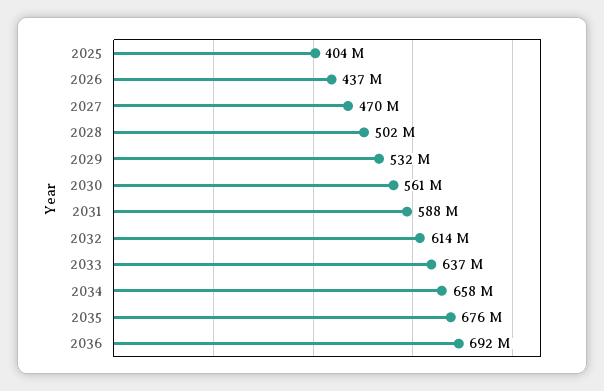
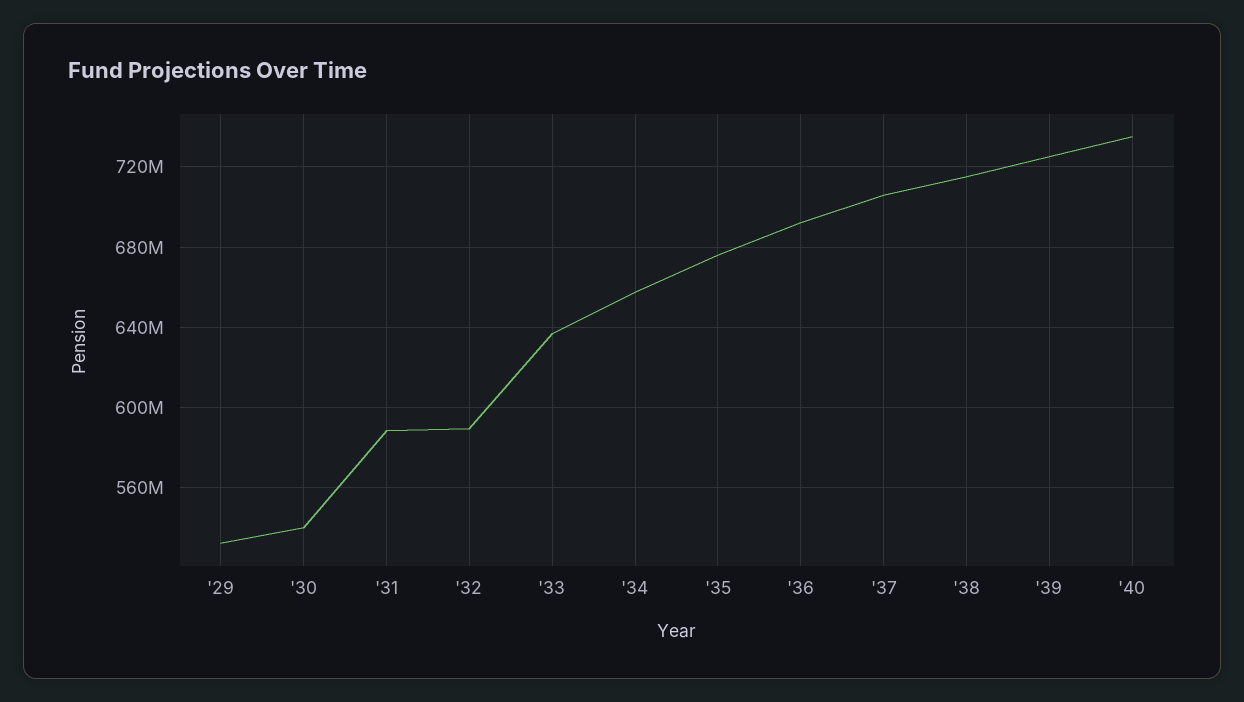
2025: 404000000 -> none
2026: 437000000 -> none
2027: 470000000 -> none
2028: 502000000 -> none
2030: 561000000 -> 540000000
2032: 614000000 -> 590000000
'37: none -> 705000000
'38: none -> 715000000
'39: none -> 725000000
'40: none -> 735000000

